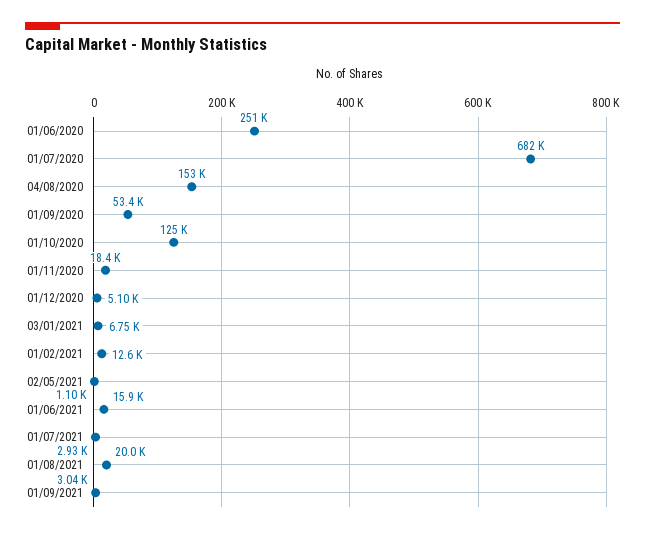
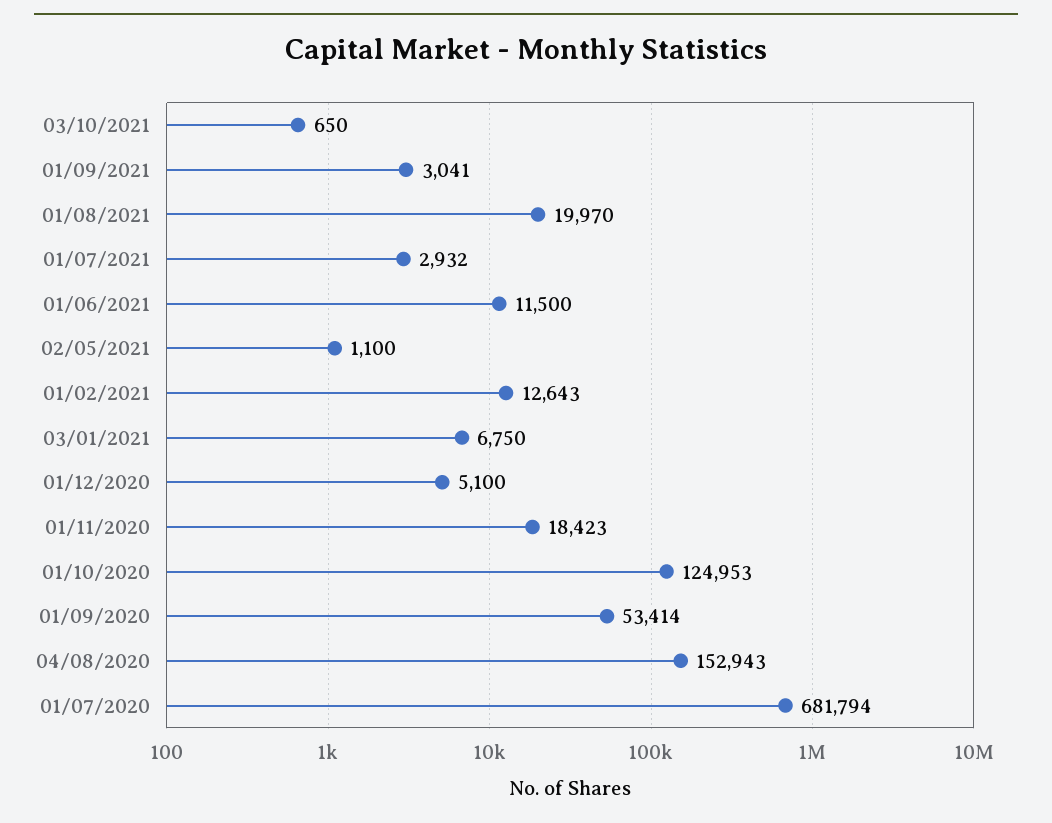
01/06/2020: 251000 -> none
01/06/2021: 15900 -> 11500
03/10/2021: none -> 650

